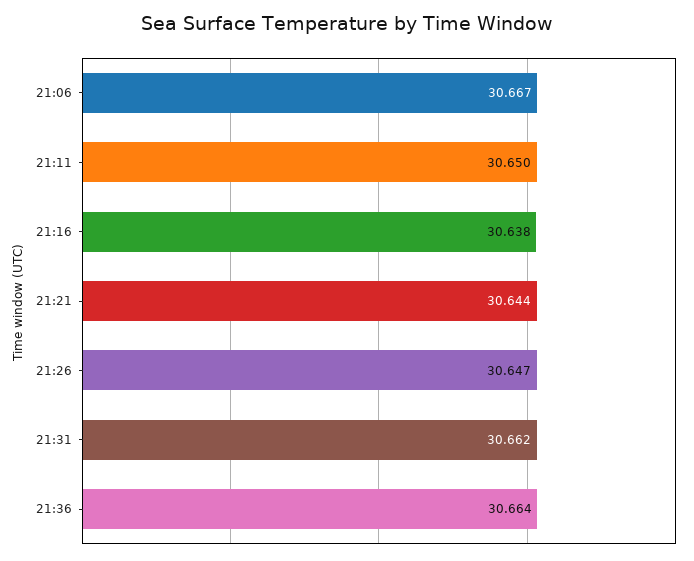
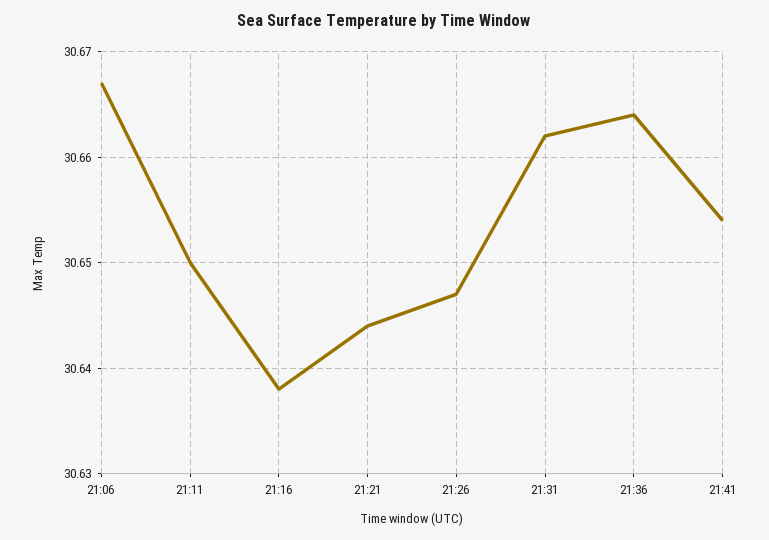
21:41: none -> 30.654

